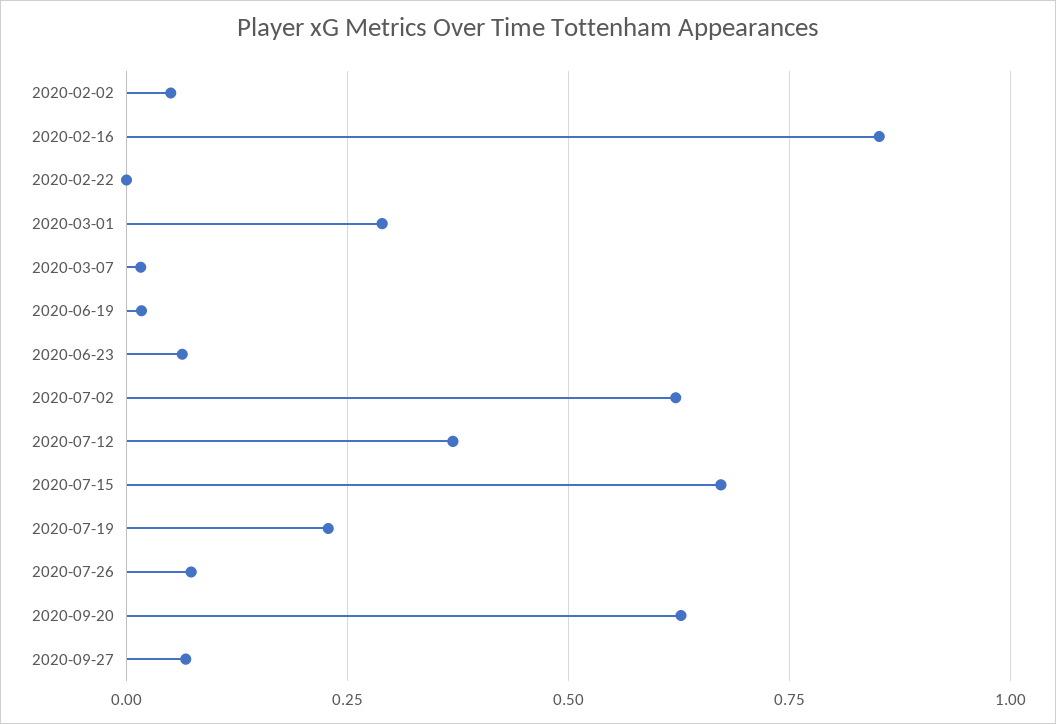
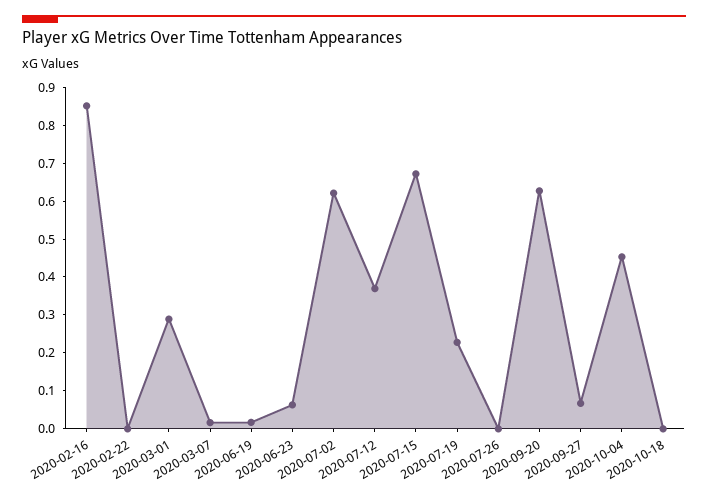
2020-02-02: 0.05 -> none
2020-07-26: 0.075 -> 0
2020-10-04: none -> 0.45
2020-10-18: none -> 0

